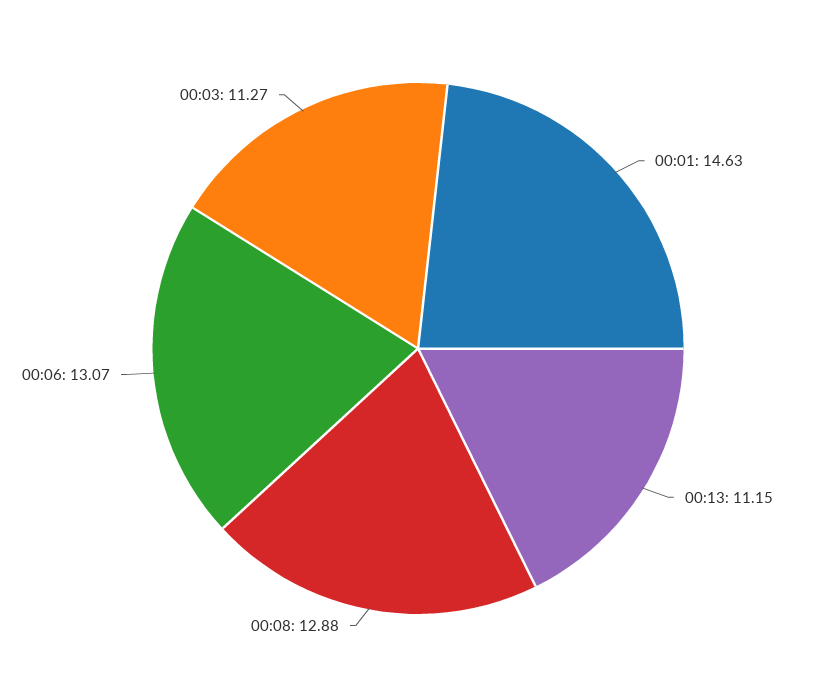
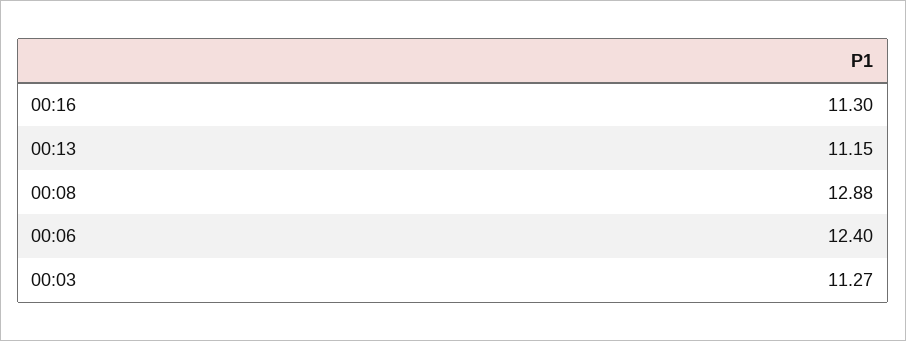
00:01: 14.63 -> none
00:06: 13.07 -> 12.4
00:16: none -> 11.3

